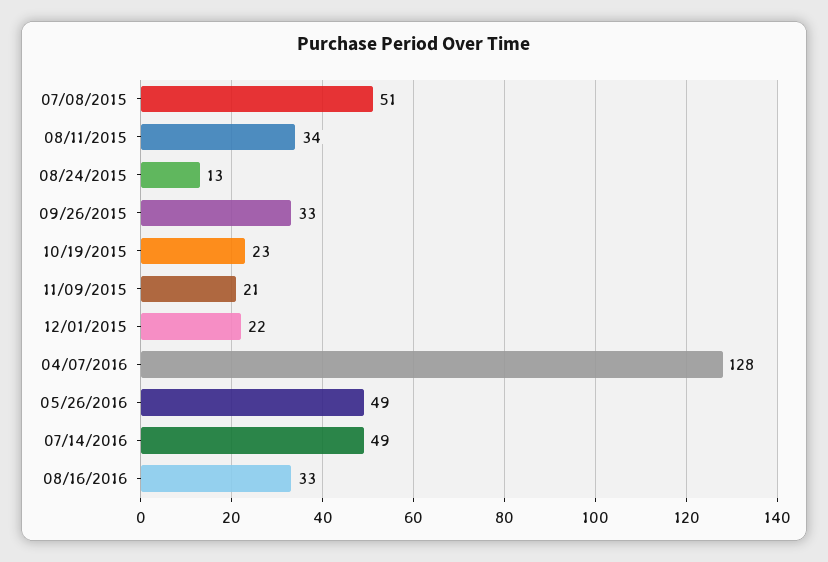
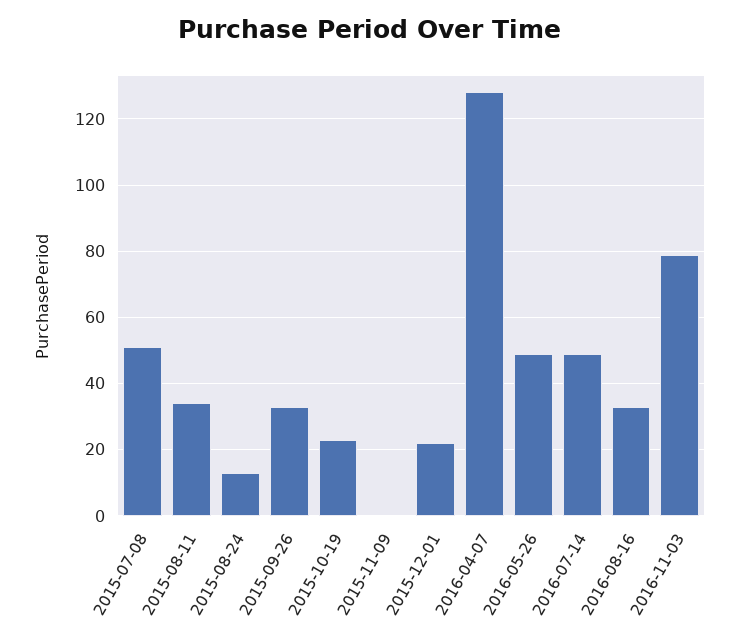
11/09/2015: 21 -> 0
2016-11-03: none -> 80

